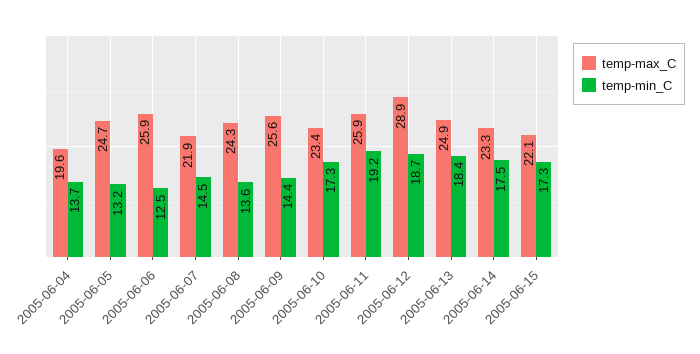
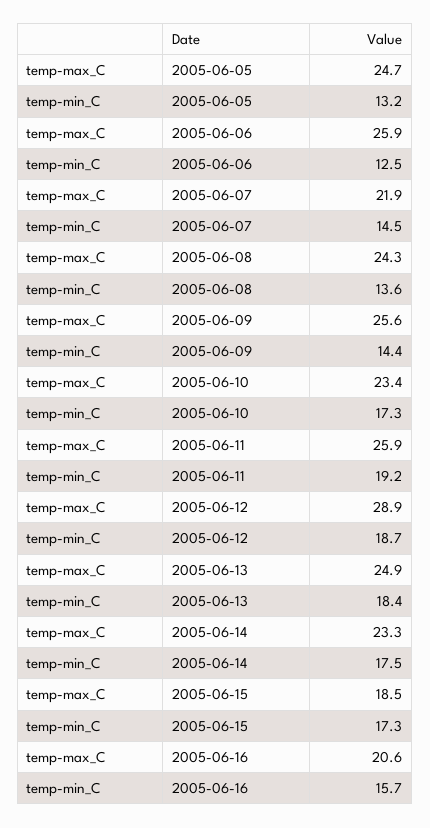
temp-max_C, 2005-06-04: 19.6 -> none
temp-min_C, 2005-06-04: 13.7 -> none
temp-max_C, 2005-06-15: 22.1 -> 18.5
temp-max_C, 2005-06-16: none -> 20.6
temp-min_C, 2005-06-16: none -> 15.7

